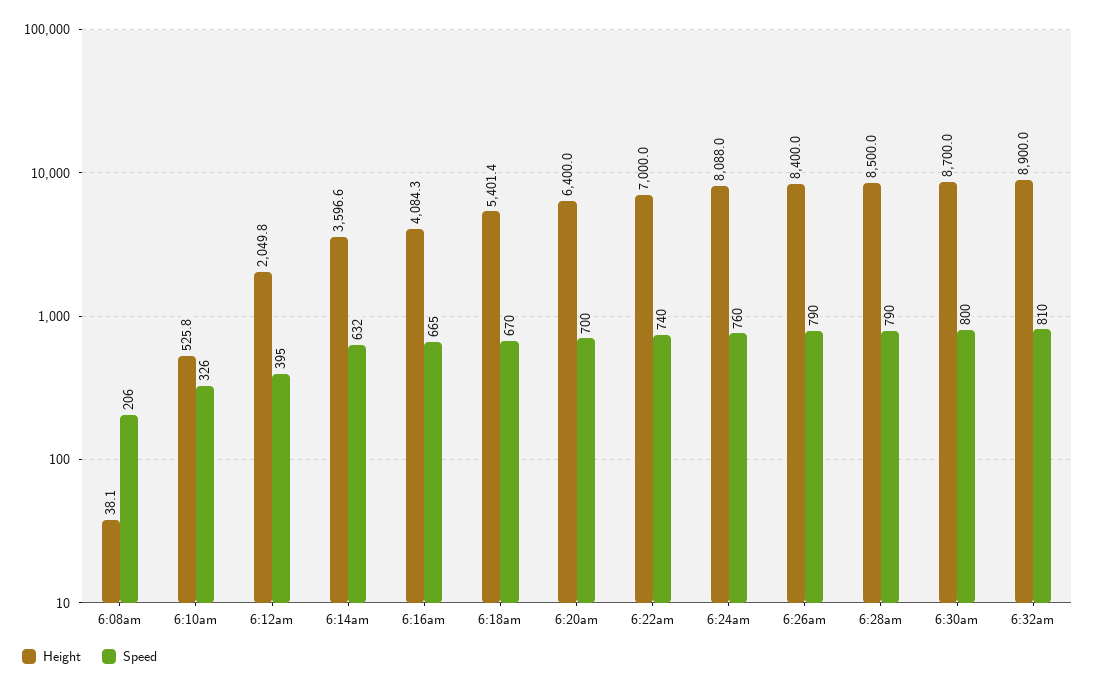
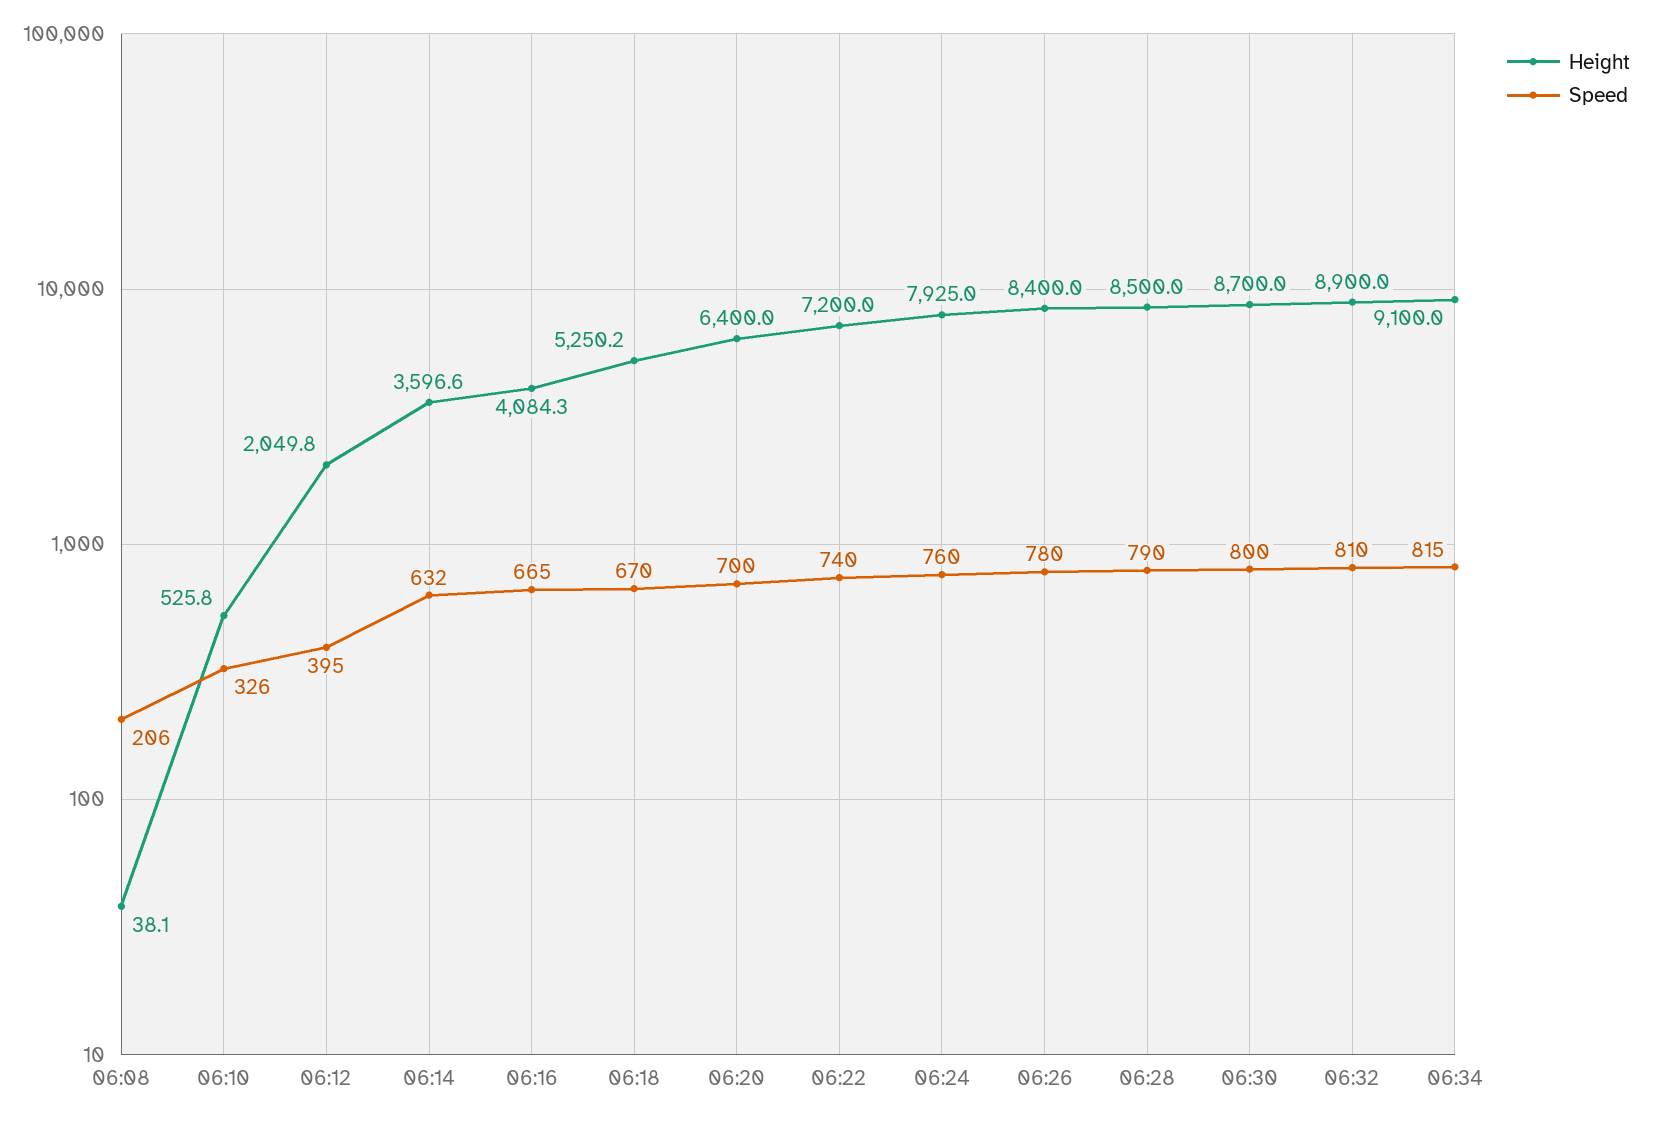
Height, 6:18am: 5401.4 -> 5250.2
Height, 6:22am: 7000 -> 7200
Height, 6:24am: 8088 -> 7925
Speed, 6:26am: 790 -> 780
Height, 06:34: none -> 9100
Speed, 06:34: none -> 815

